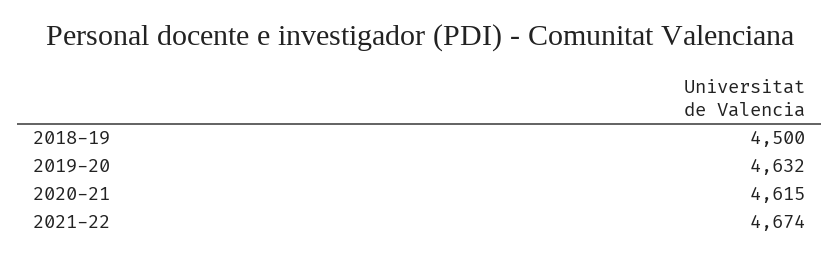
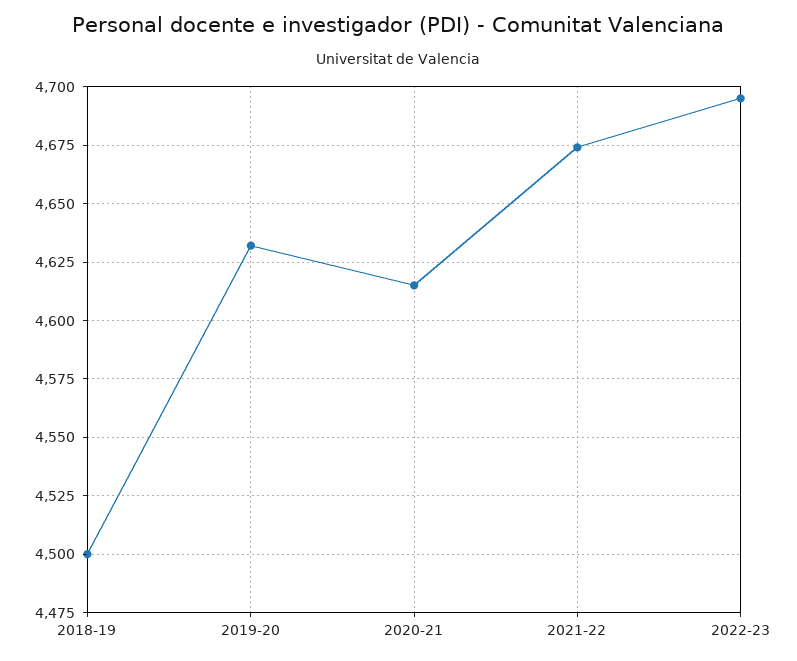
2022-23: none -> 4695

